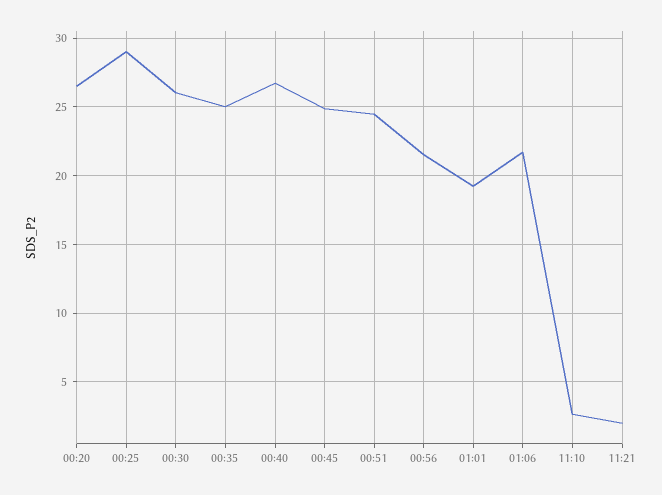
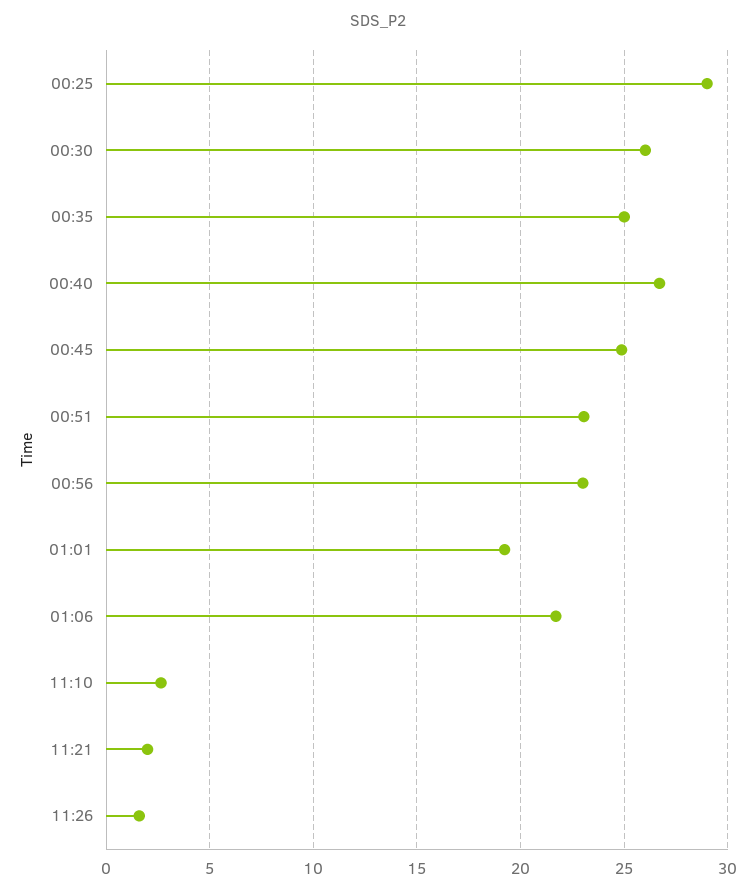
00:20: 26.5 -> none
00:51: 24.5 -> 23
00:56: 21.5 -> 23
11:26: none -> 1.5

